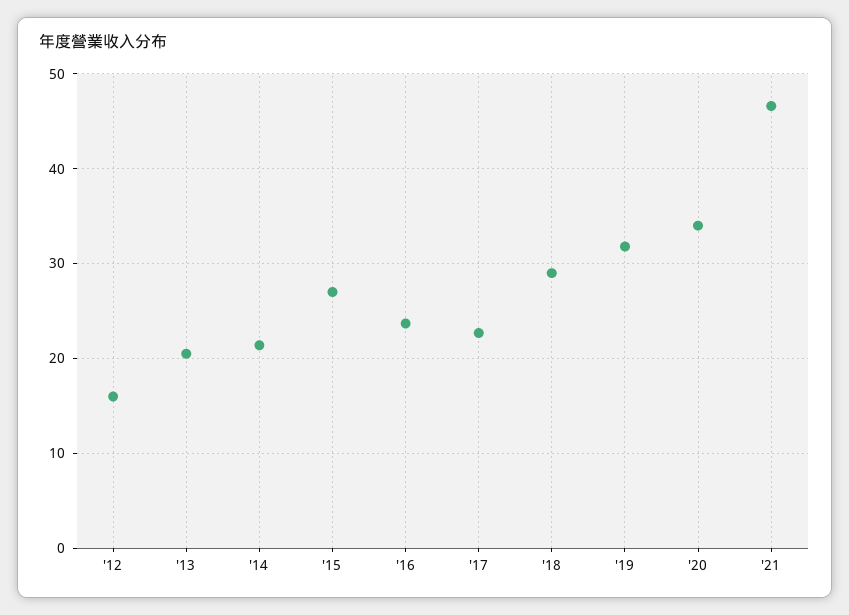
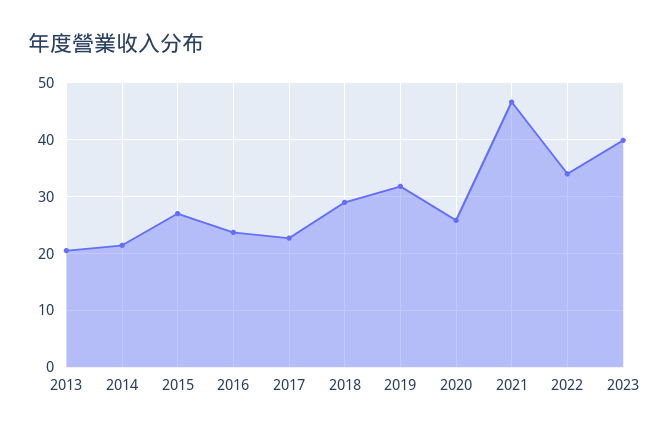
'12: 16 -> none
'20: 34 -> 26
2022: none -> 34
2023: none -> 40

